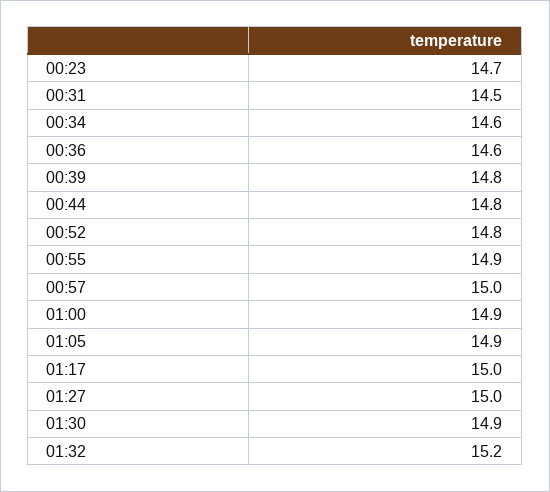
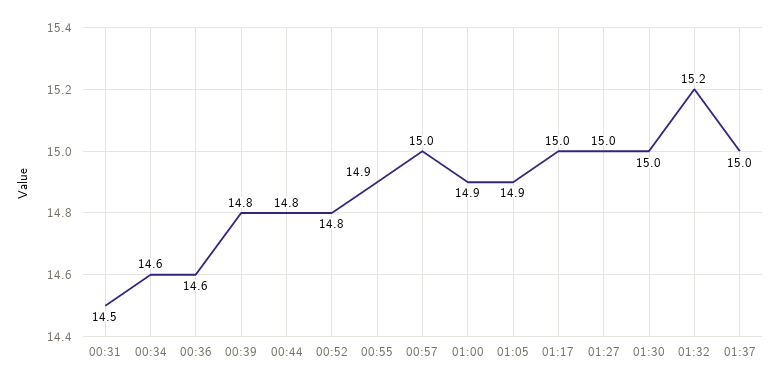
00:23: 14.7 -> none
01:30: 14.9 -> 15
01:37: none -> 15

